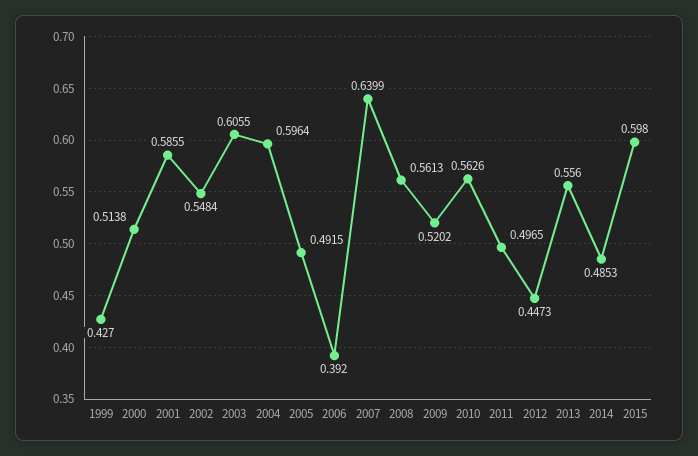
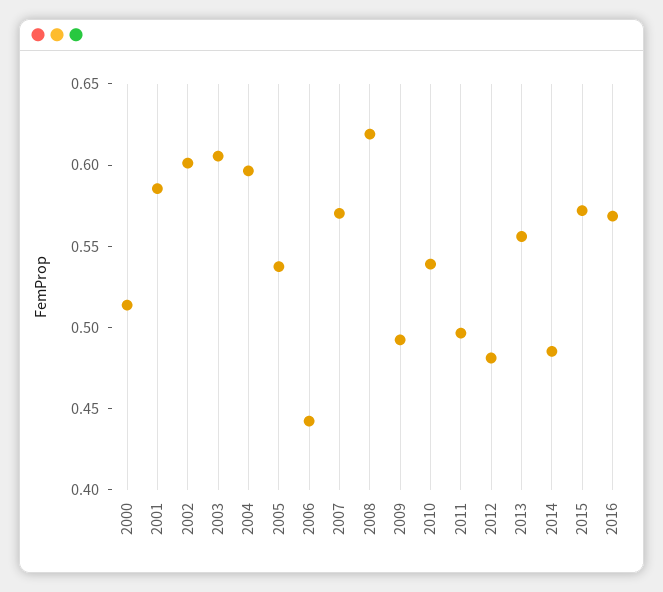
1999: 0.427 -> none
2002: 0.5484 -> 0.6
2005: 0.4915 -> 0.54
2006: 0.392 -> 0.44
2007: 0.6399 -> 0.57
2008: 0.5613 -> 0.62
2009: 0.5202 -> 0.49
2010: 0.5626 -> 0.54
2012: 0.4473 -> 0.48
2015: 0.598 -> 0.57
2016: none -> 0.57

